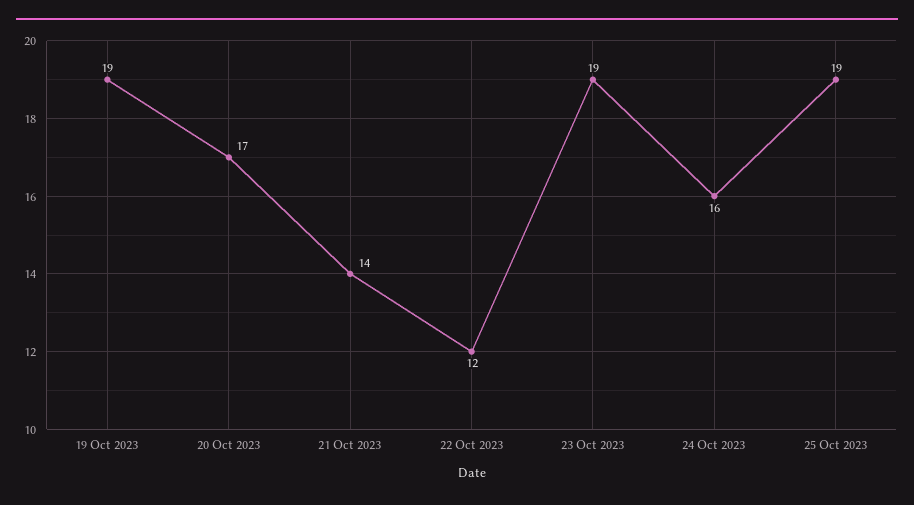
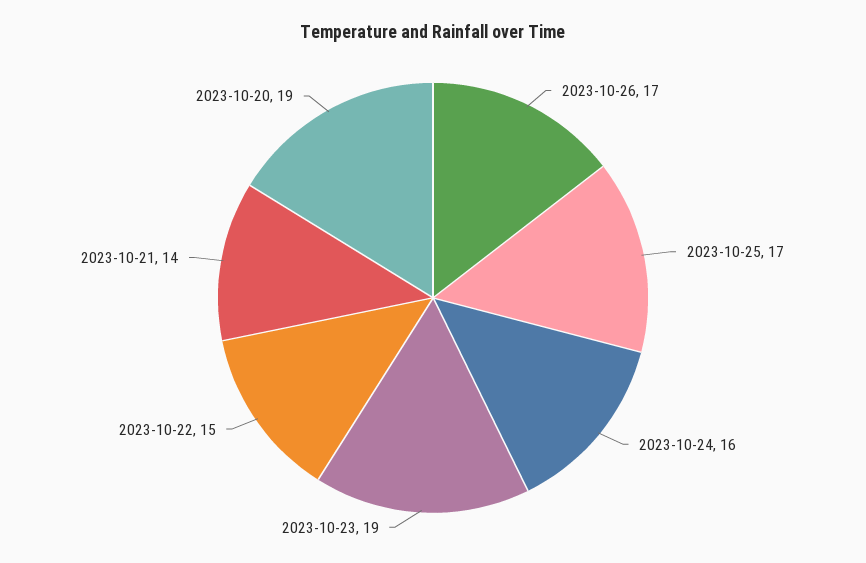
19 Oct 2023: 19 -> none
20 Oct 2023: 17 -> 19
22 Oct 2023: 12 -> 15
25 Oct 2023: 19 -> 17
2023-10-26: none -> 17

